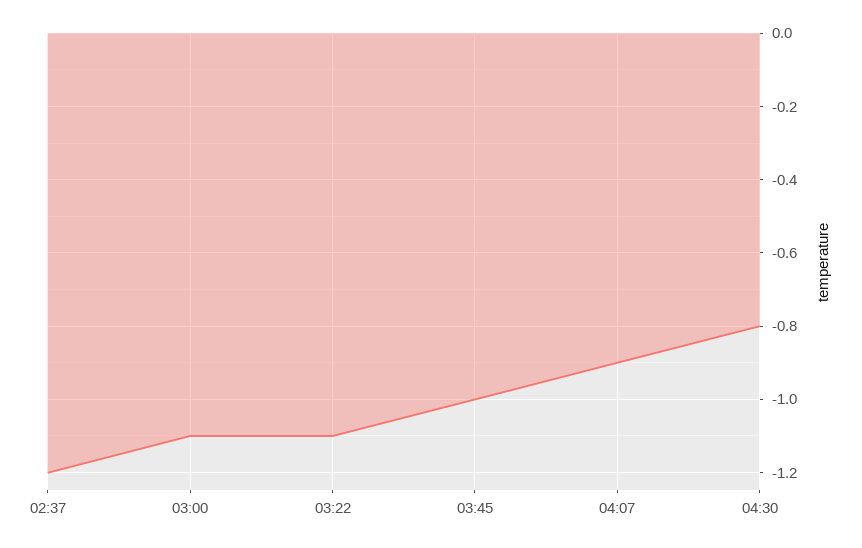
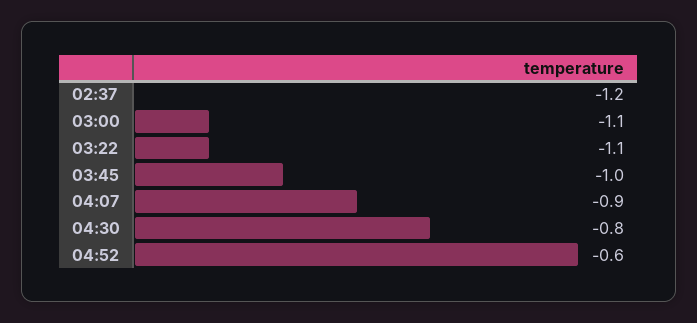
04:52: none -> -0.6

